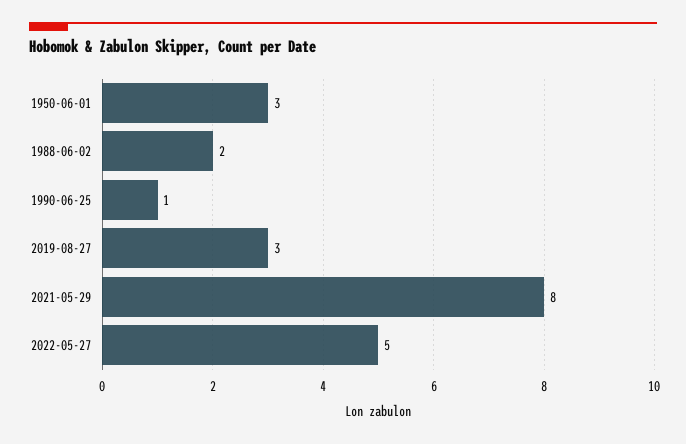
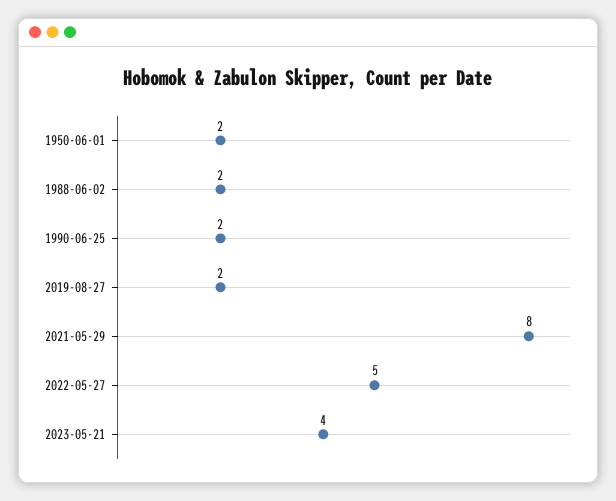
1950-06-01: 3 -> 2
1990-06-25: 1 -> 2
2019-08-27: 3 -> 2
2023-05-21: none -> 4

